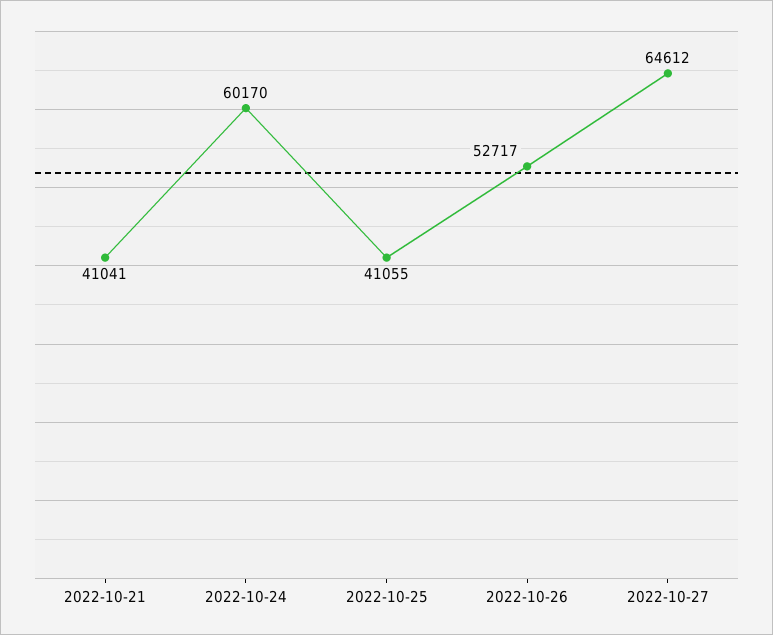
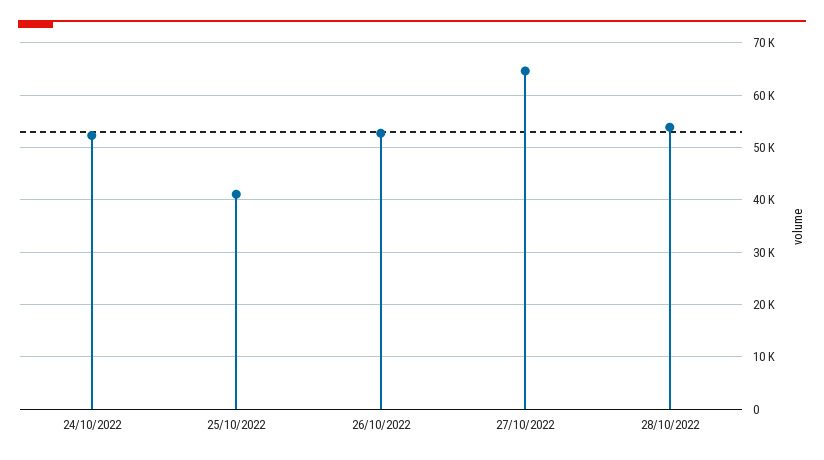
2022-10-21: 41041 -> none
2022-10-24: 60170 -> 52000
28/10/2022: none -> 54000

